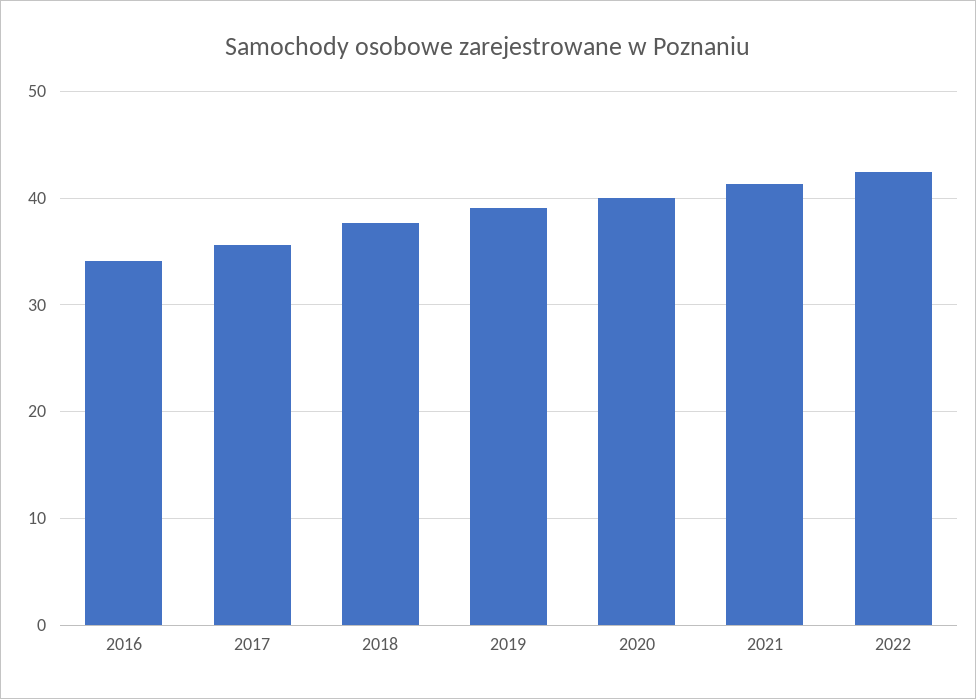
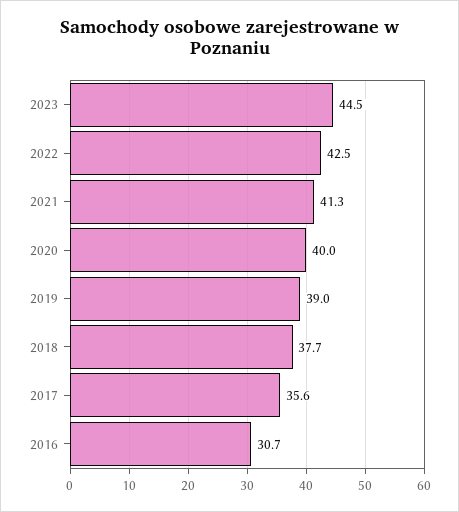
2016: 34 -> 30.7
2023: none -> 44.5

